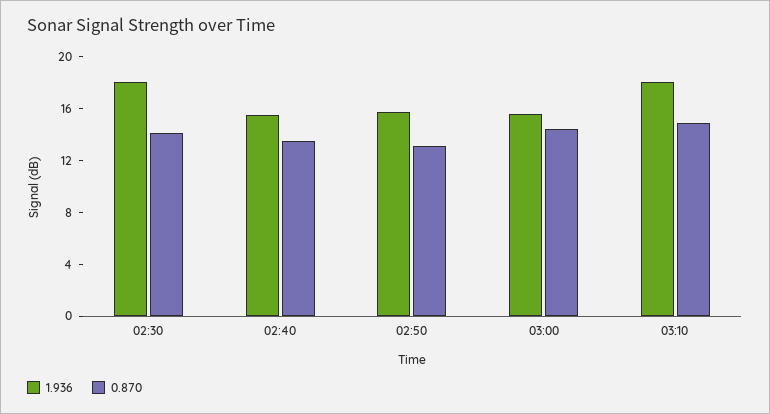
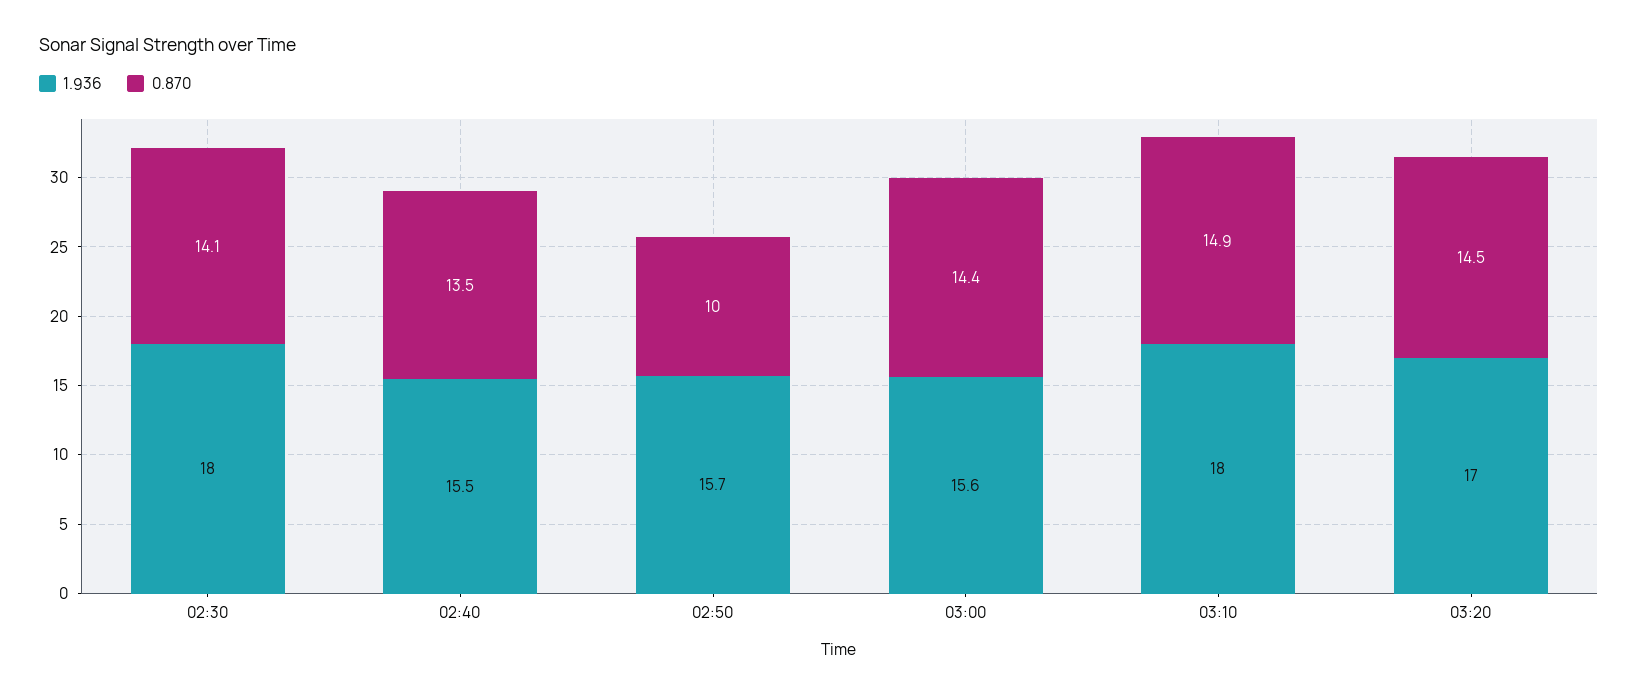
0.870, 02:50: 13 -> 10
1.936, 03:20: none -> 17
0.870, 03:20: none -> 14.5

